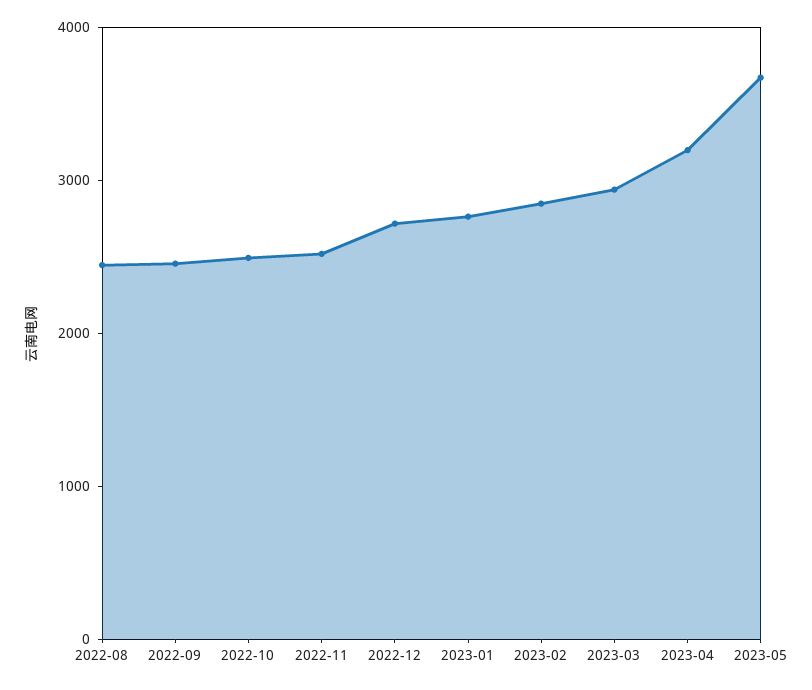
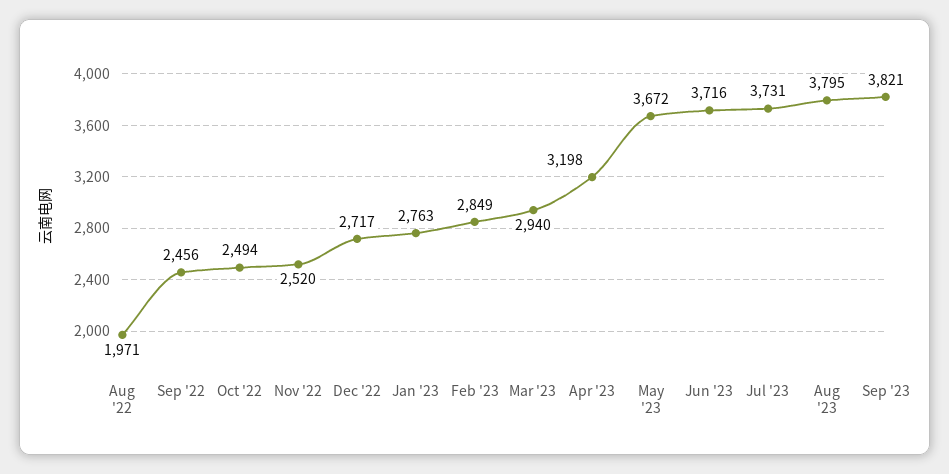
2022-08: 2400 -> 1971
Jun '23: none -> 3716
Jul '23: none -> 3731
Aug '23: none -> 3795
Sep '23: none -> 3821

